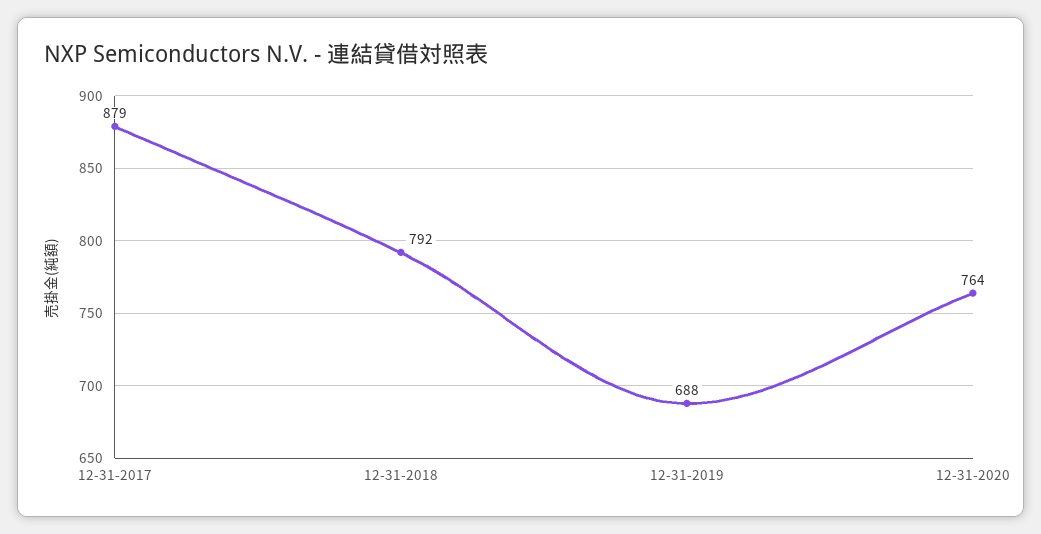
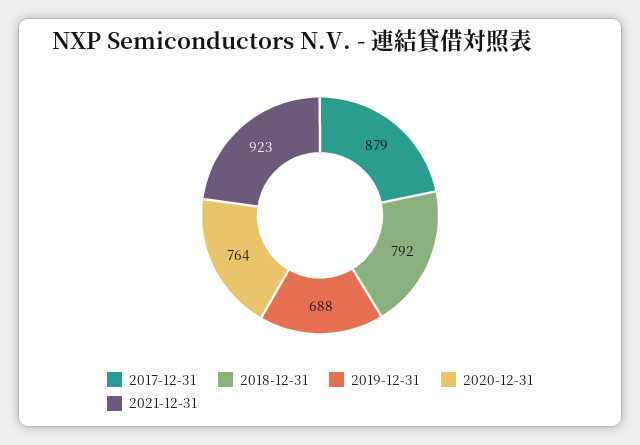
2021-12-31: none -> 923

